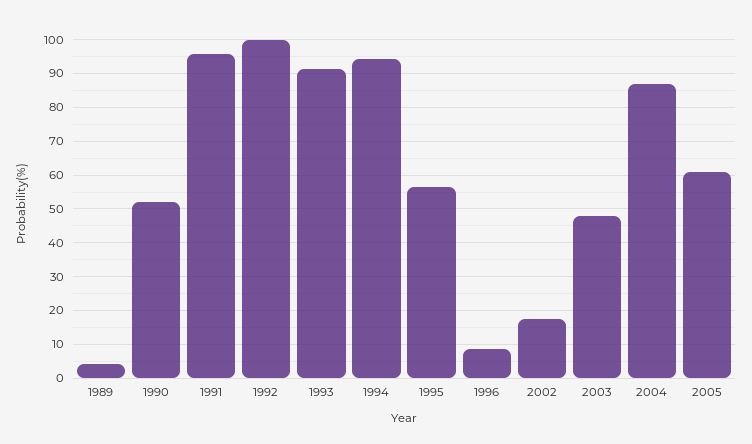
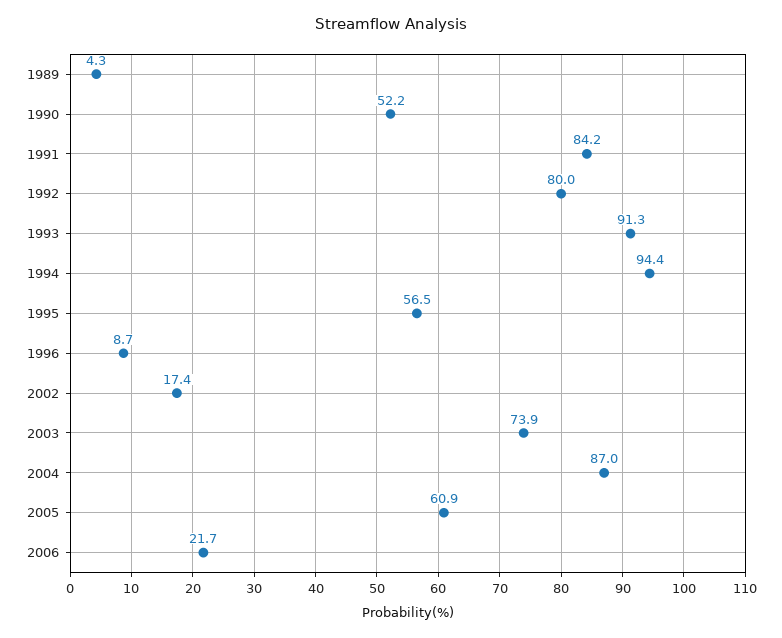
1991: 96 -> 84.2
1992: 100 -> 80
2003: 48 -> 73.9
2006: none -> 21.7

